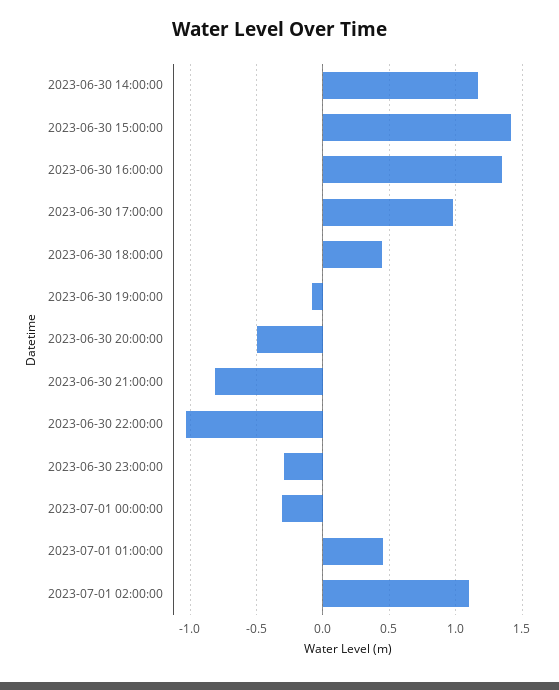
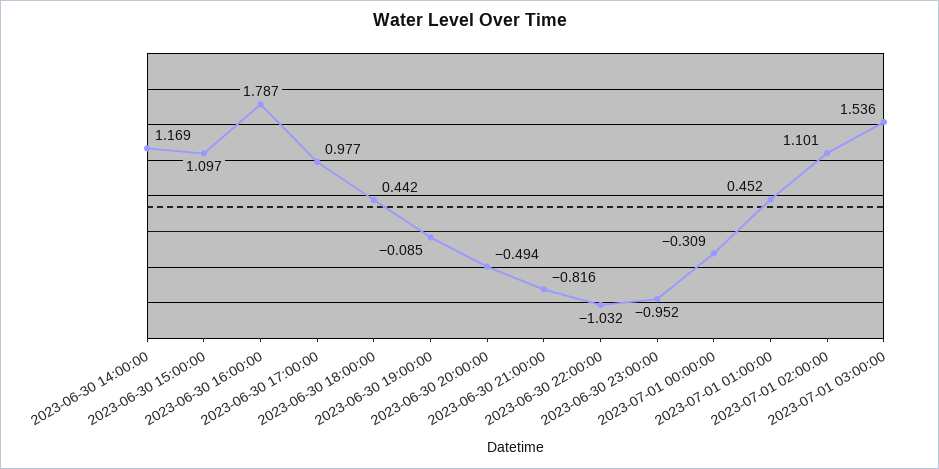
2023-06-30 15:00:00: 1.4 -> 1.097
2023-06-30 16:00:00: 1.35 -> 1.787
2023-06-30 23:00:00: -0.3 -> -0.952
2023-07-01 03:00:00: none -> 1.536

